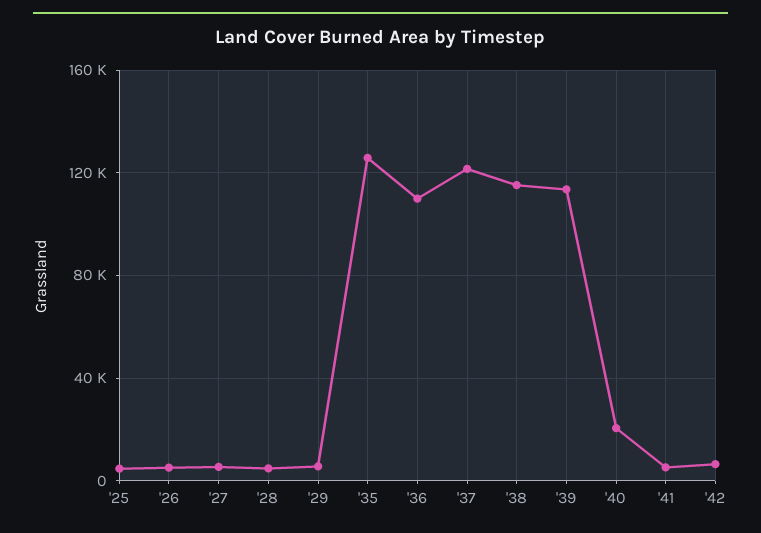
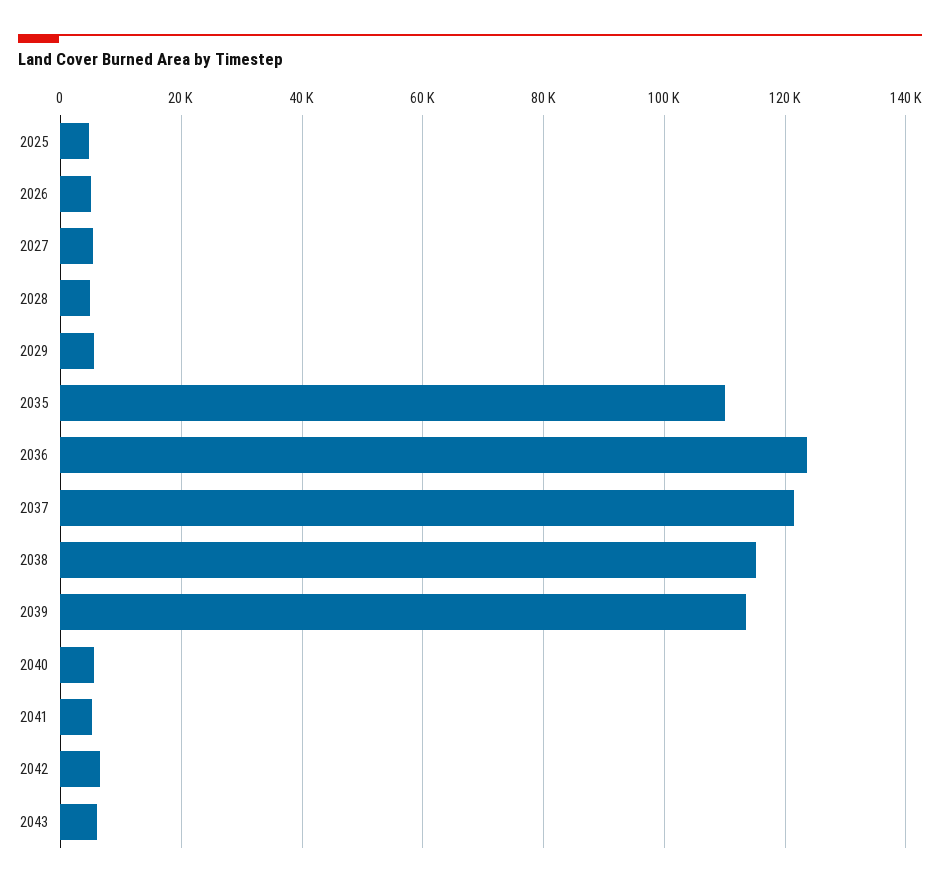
'35: 125000 -> 110000
'36: 110000 -> 124000
'40: 20000 -> 6000
2043: none -> 6000

